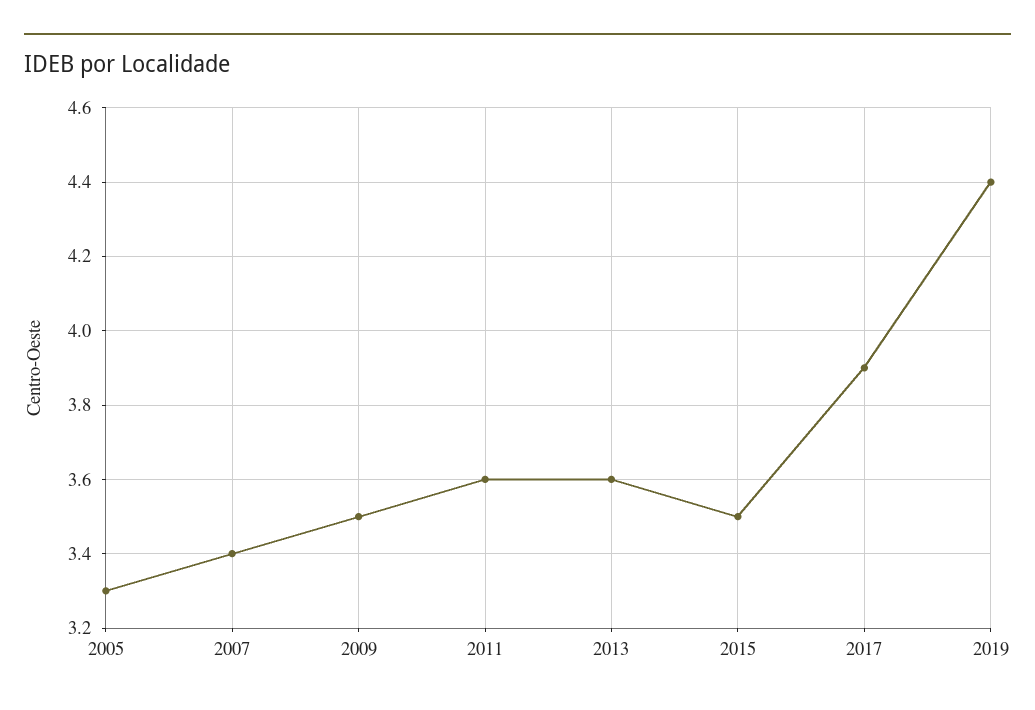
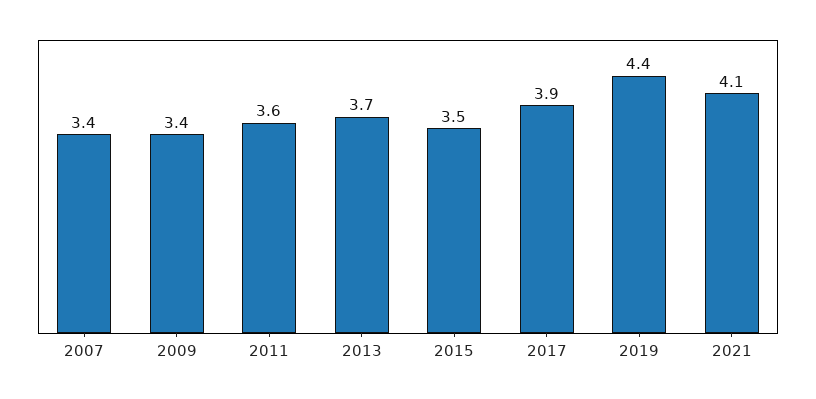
2005: 3.3 -> none
2009: 3.5 -> 3.4
2013: 3.6 -> 3.7
2021: none -> 4.1

